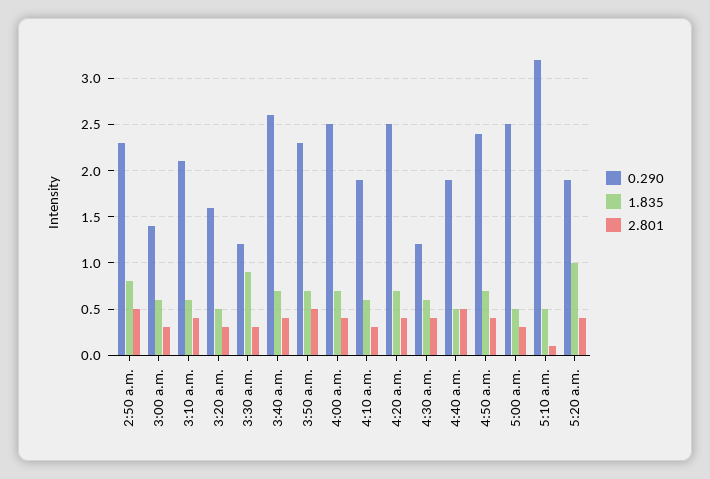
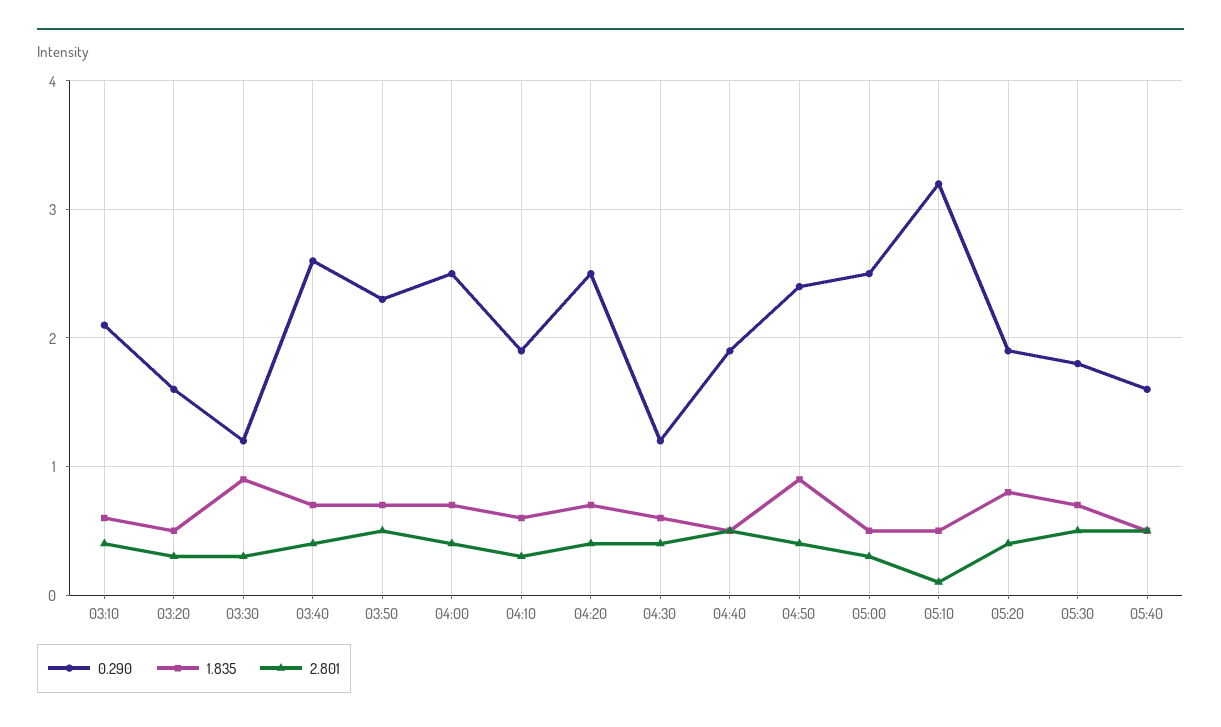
0.290, 2:50 a.m.: 2.3 -> none
1.835, 2:50 a.m.: 0.8 -> none
2.801, 2:50 a.m.: 0.5 -> none
0.290, 3:00 a.m.: 1.4 -> none
1.835, 3:00 a.m.: 0.6 -> none
2.801, 3:00 a.m.: 0.3 -> none
1.835, 4:50 a.m.: 0.7 -> 0.9
1.835, 5:20 a.m.: 1 -> 0.8
0.290, 05:30: none -> 1.8
1.835, 05:30: none -> 0.7
2.801, 05:30: none -> 0.5
0.290, 05:40: none -> 1.6
1.835, 05:40: none -> 0.5
2.801, 05:40: none -> 0.5

